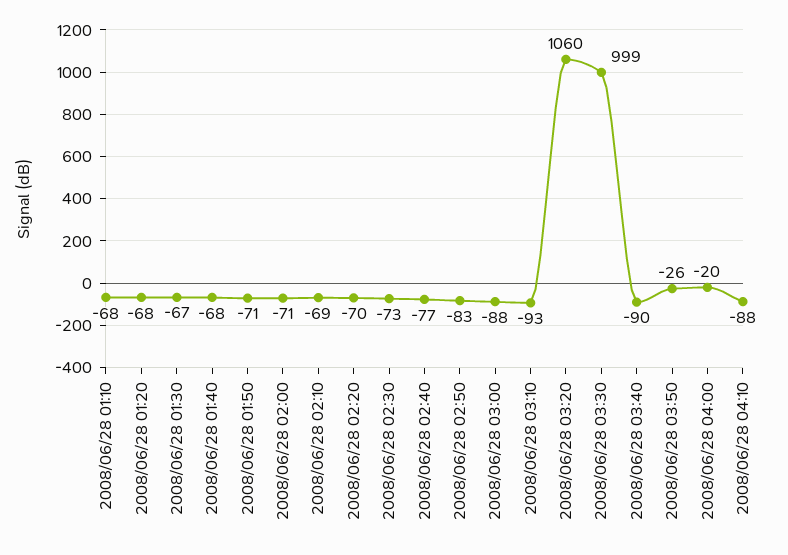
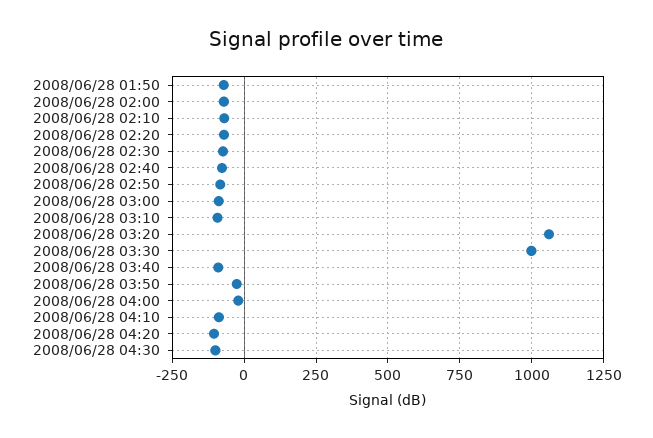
2008/06/28 01:10: -68 -> none
2008/06/28 01:20: -68 -> none
2008/06/28 01:30: -67 -> none
2008/06/28 01:40: -68 -> none
2008/06/28 04:20: none -> -100
2008/06/28 04:30: none -> -100

